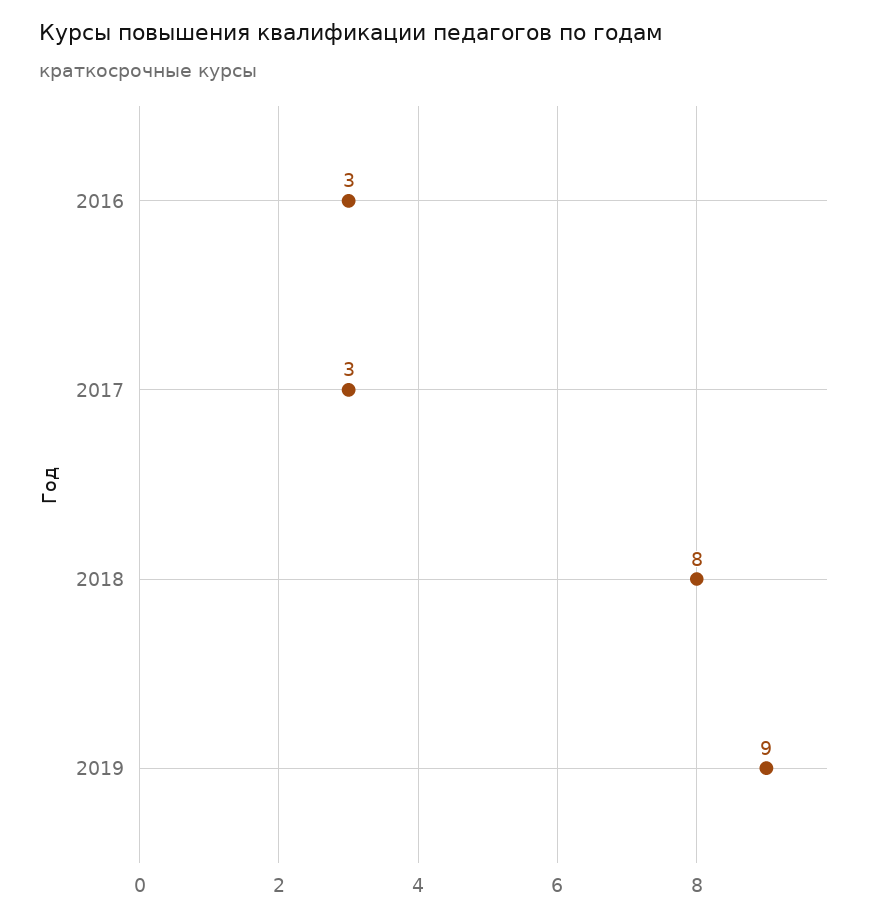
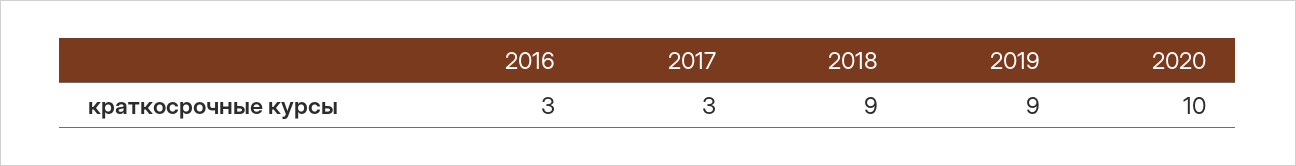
2018: 8 -> 9
2020: none -> 10

